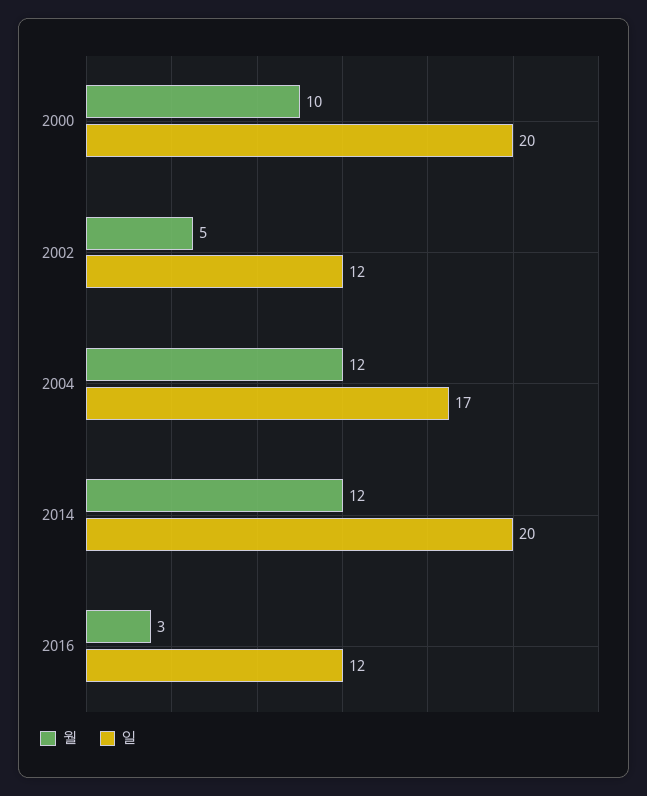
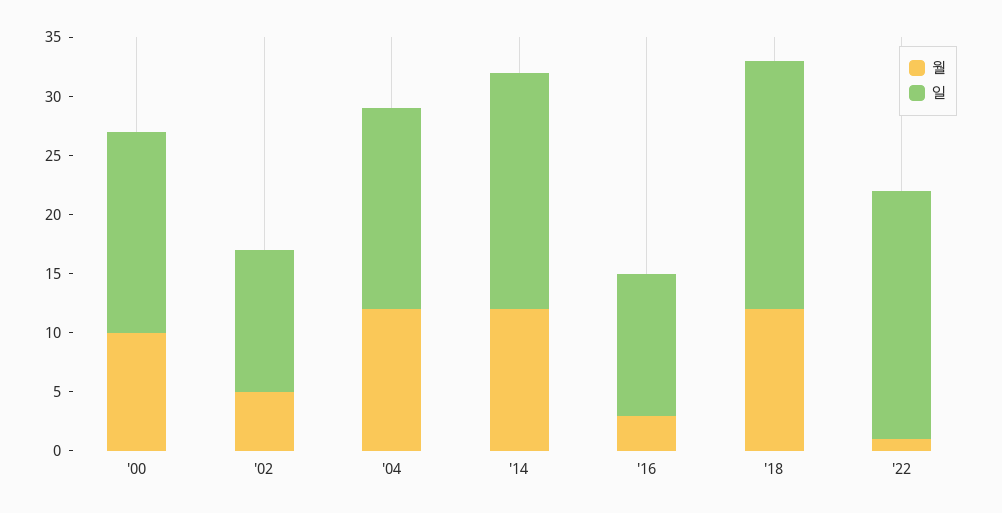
일, 2000: 20 -> 17
월, '18: none -> 12
일, '18: none -> 21
월, '22: none -> 1
일, '22: none -> 21

